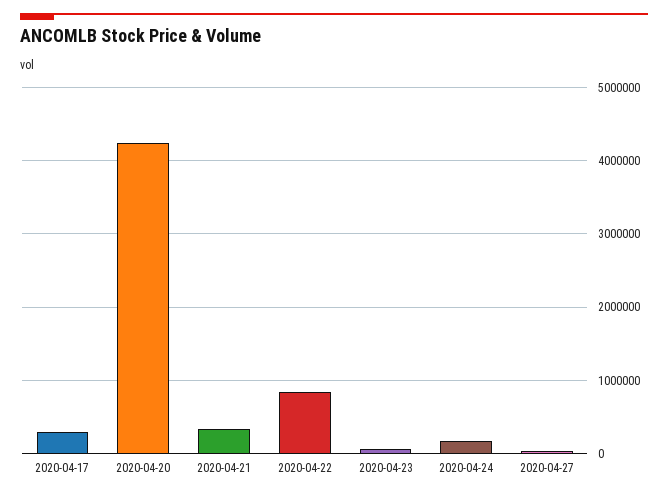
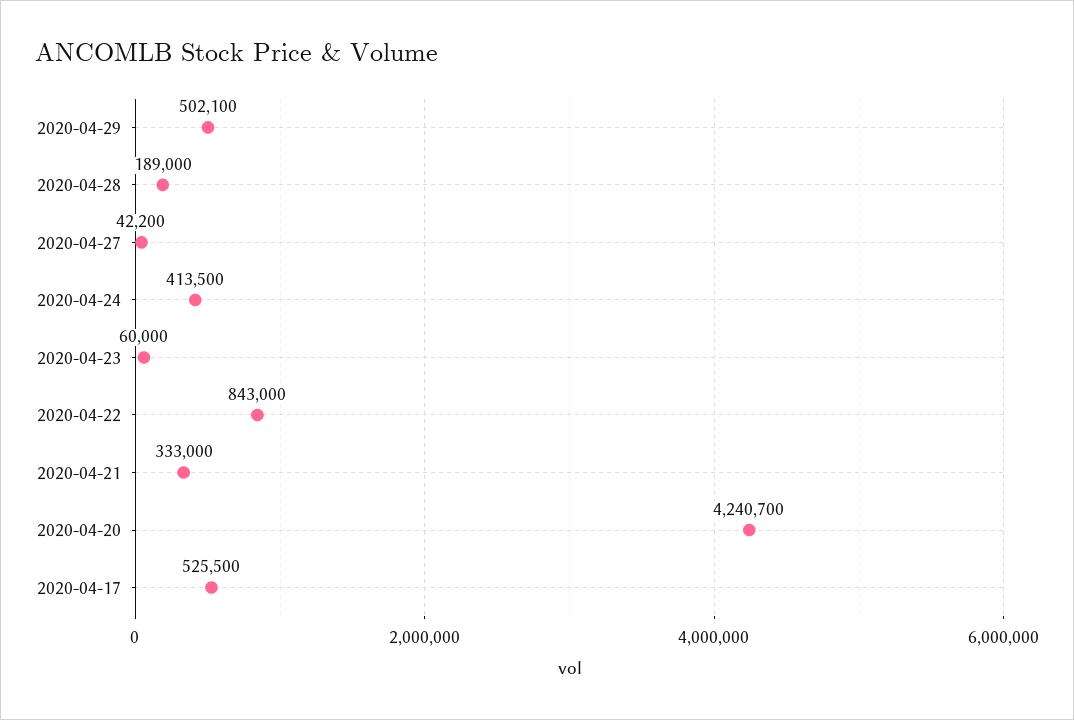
2020-04-17: 300000 -> 525500
2020-04-24: 200000 -> 413500
2020-04-29: none -> 502100
2020-04-28: none -> 189000

